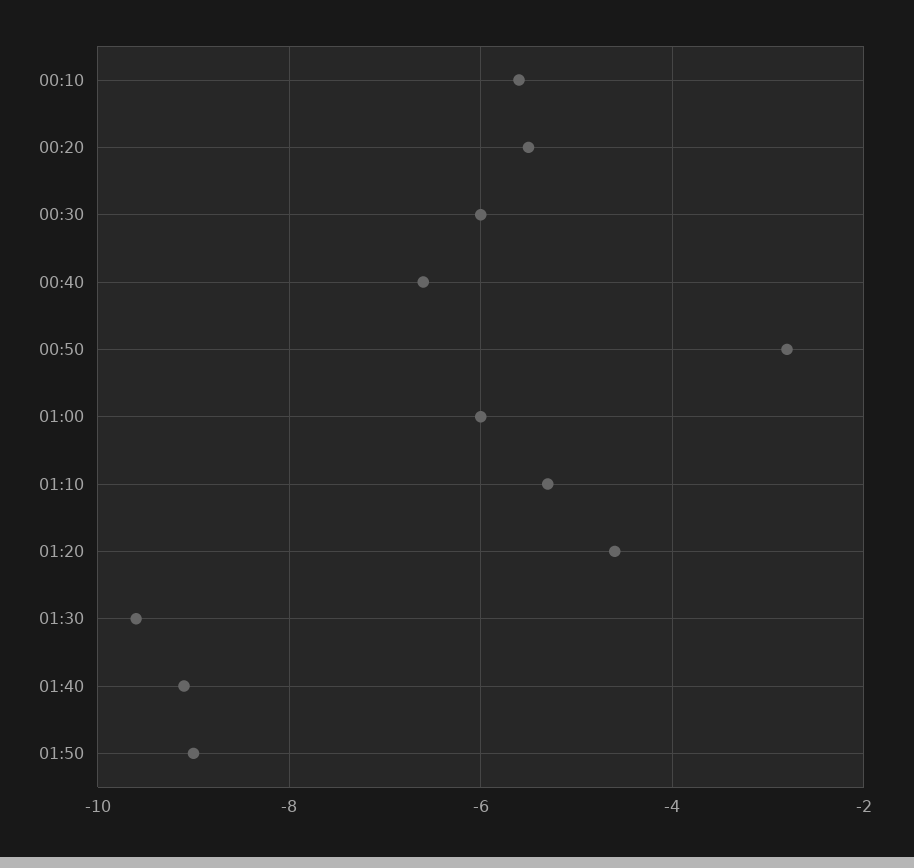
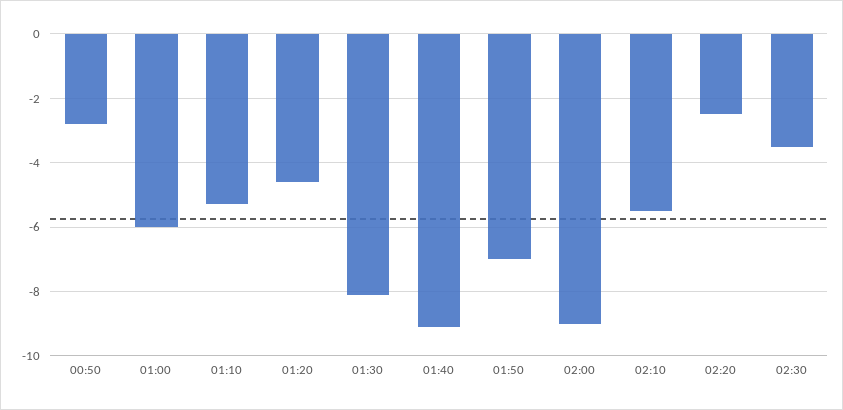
00:10: -5.5 -> none
00:20: -5.5 -> none
00:30: -6 -> none
00:40: -6.5 -> none
01:30: -9.5 -> -8
01:50: -9 -> -7
02:00: none -> -9
02:10: none -> -5.5
02:20: none -> -2.5
02:30: none -> -3.5

